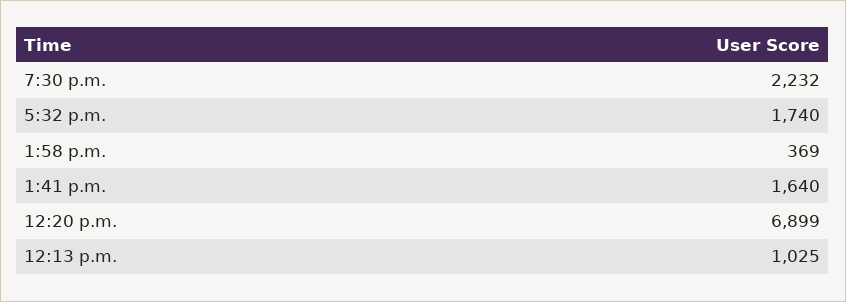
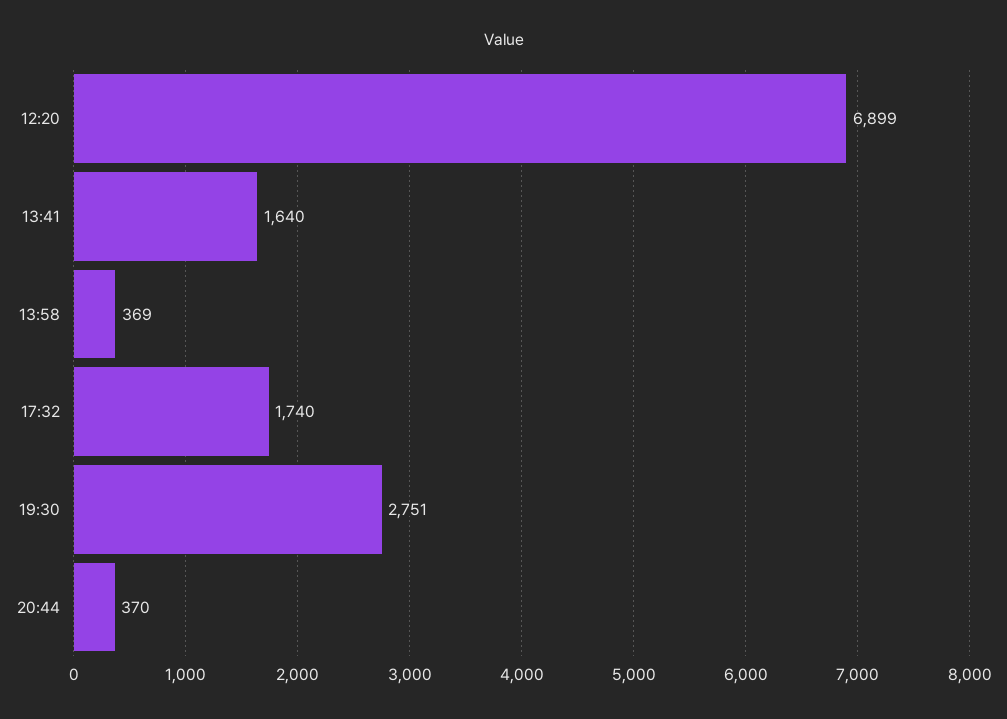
7:30 p.m.: 2232 -> 2751
12:13 p.m.: 1025 -> none
20:44: none -> 370

